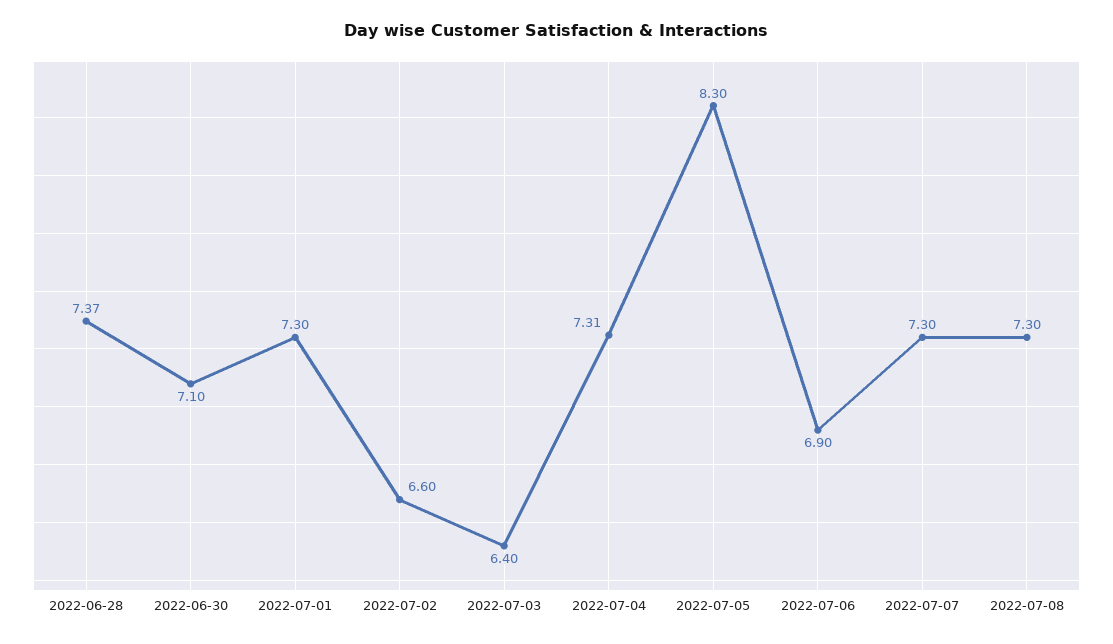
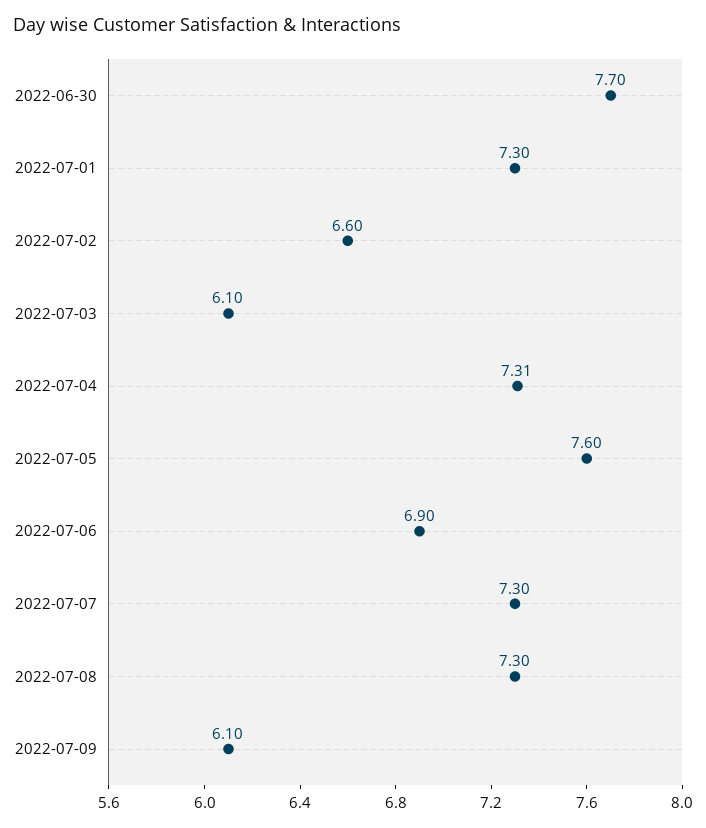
2022-06-28: 7.37 -> none
2022-06-30: 7.1 -> 7.7
2022-07-03: 6.4 -> 6.1
2022-07-05: 8.3 -> 7.6
2022-07-09: none -> 6.1

